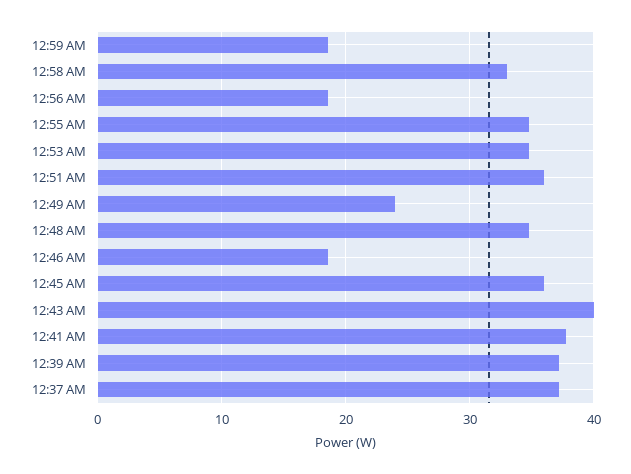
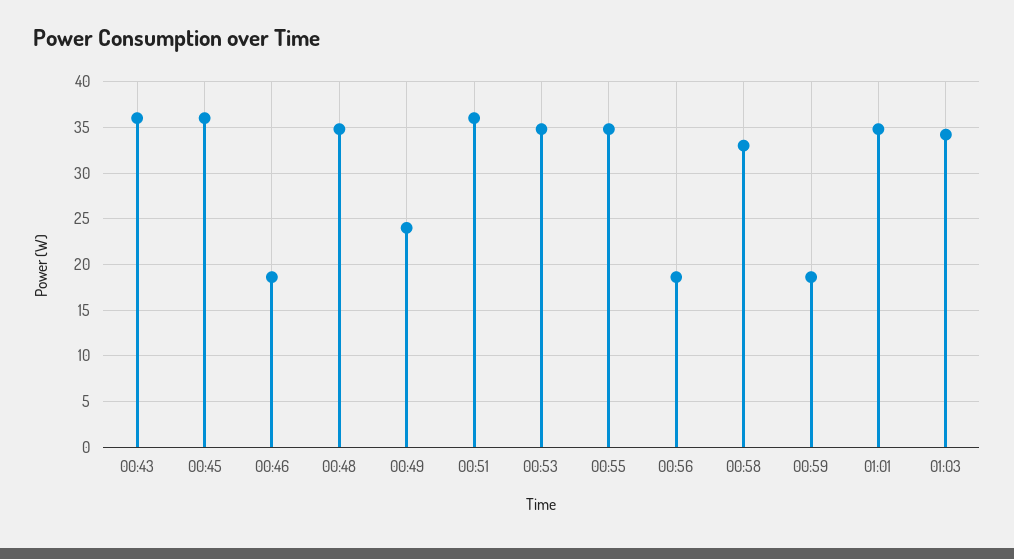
12:43 AM: 40 -> 36
12:41 AM: 38 -> none
12:39 AM: 37 -> none
12:37 AM: 37 -> none
01:01: none -> 35
01:03: none -> 34

